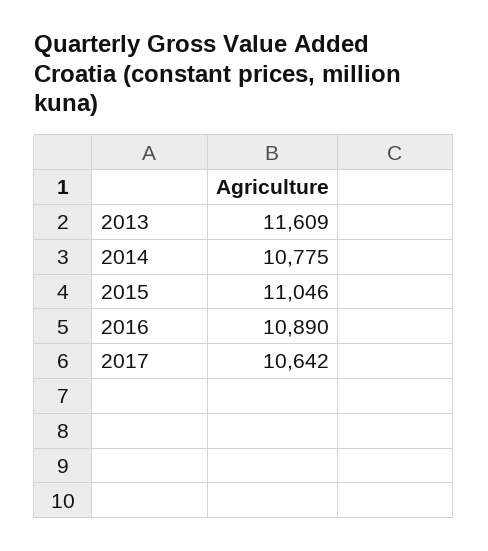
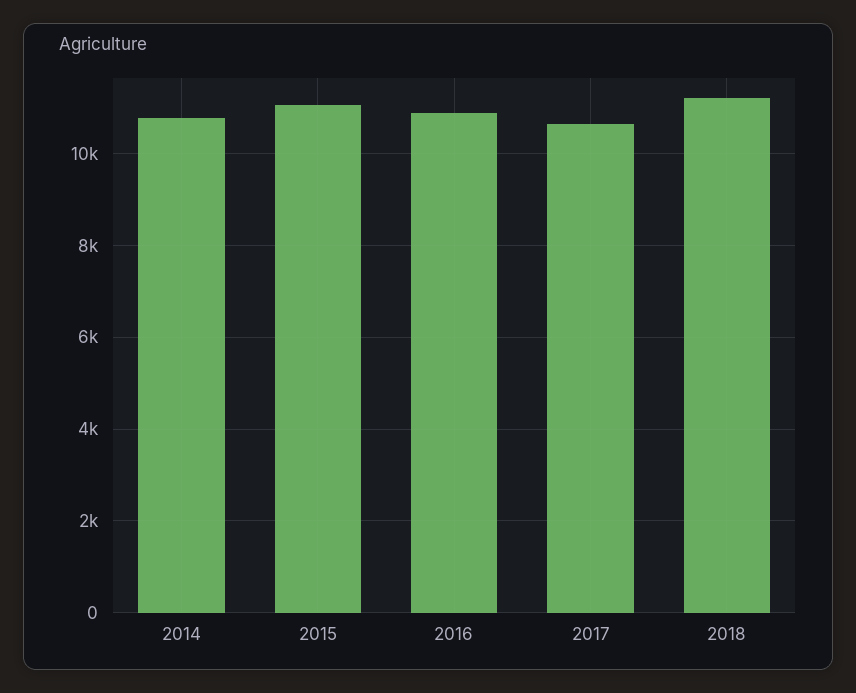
2013: 11609 -> none
2018: none -> 11200

